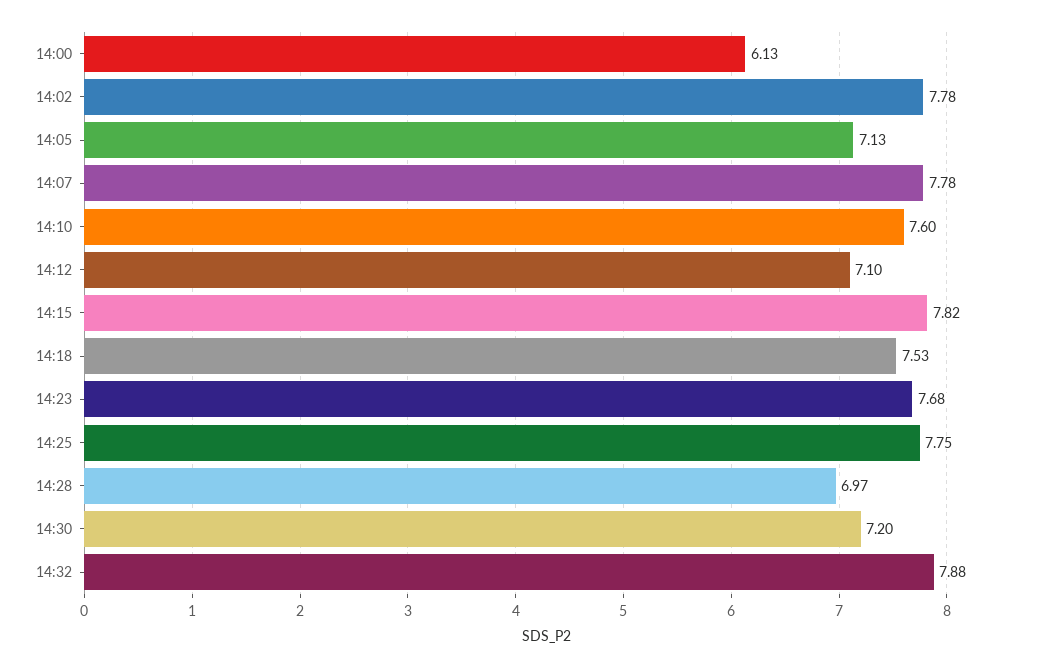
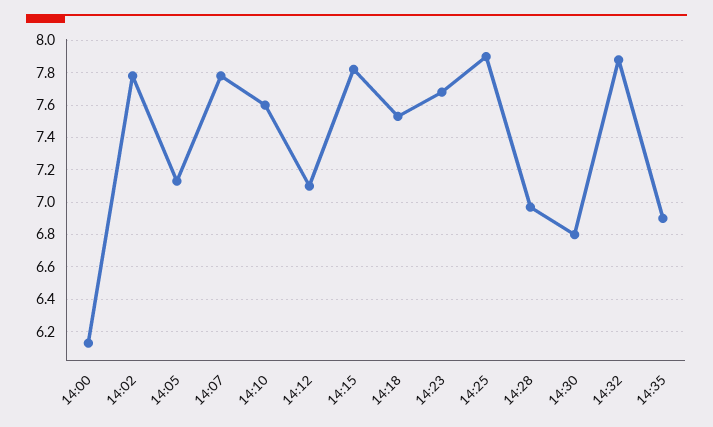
14:25: 7.75 -> 7.9
14:30: 7.2 -> 6.8
14:35: none -> 6.9

